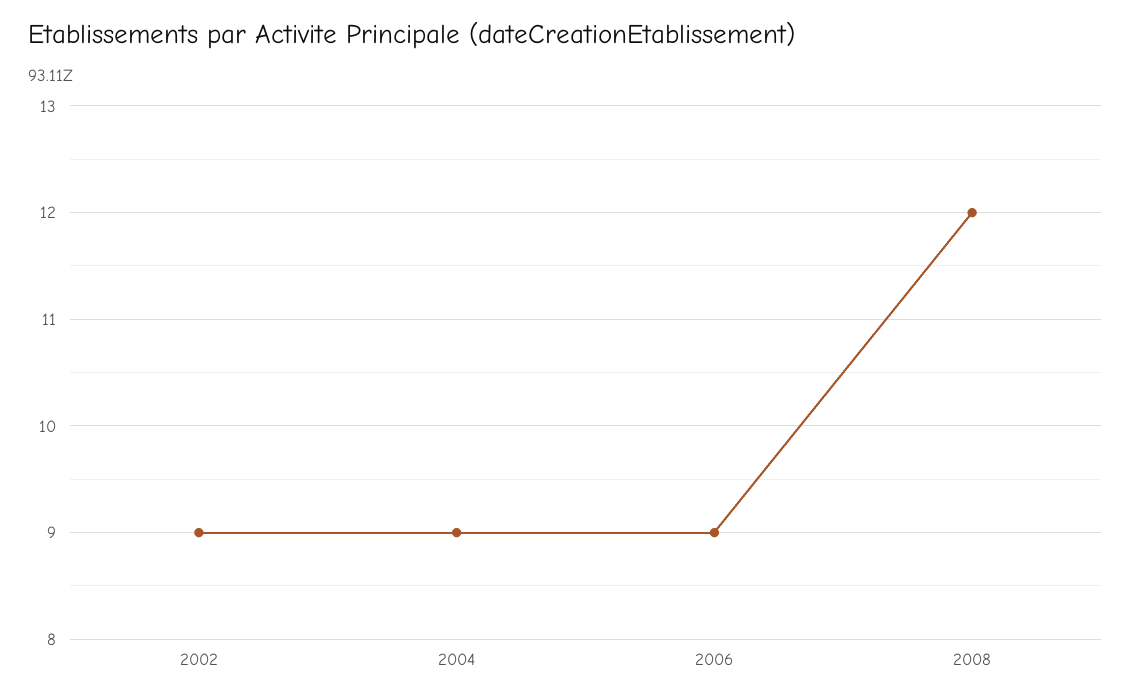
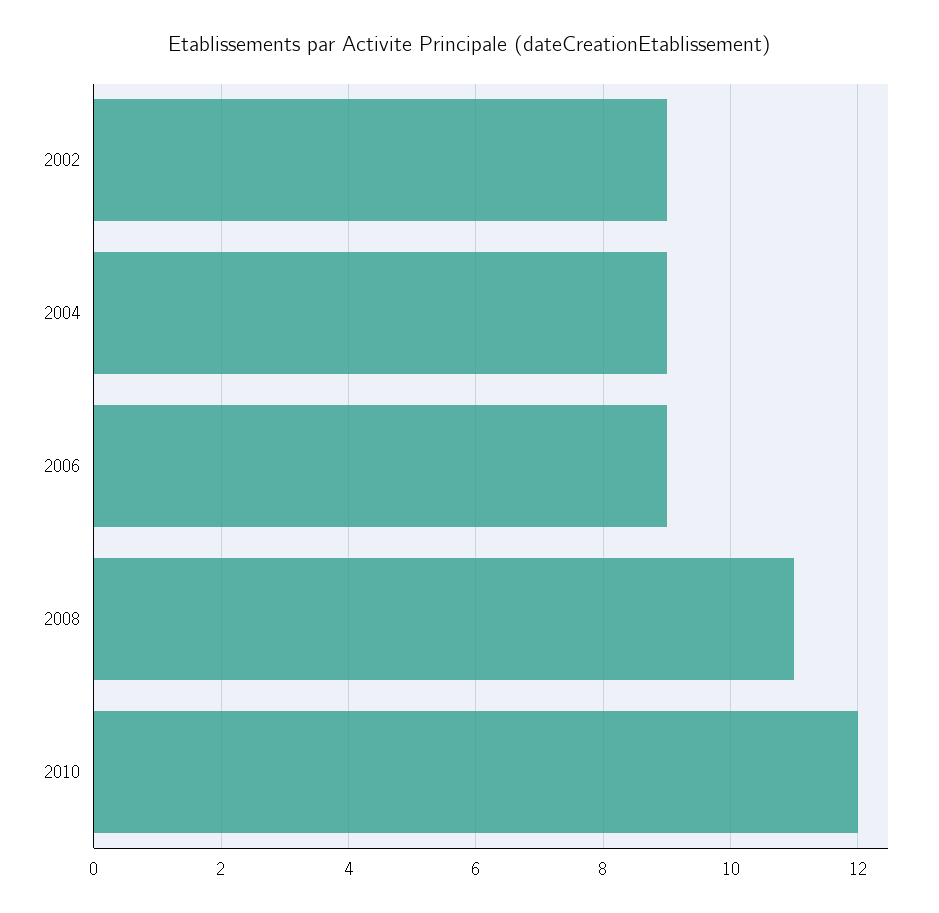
2008: 12 -> 11
2010: none -> 12

